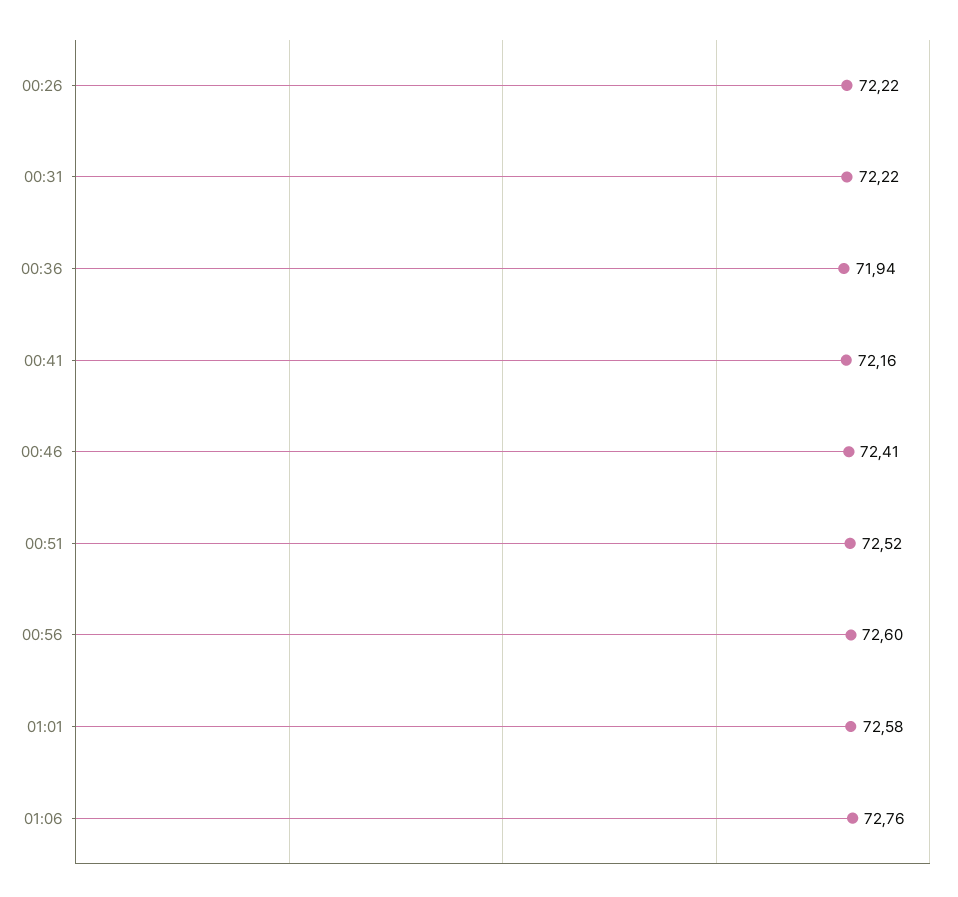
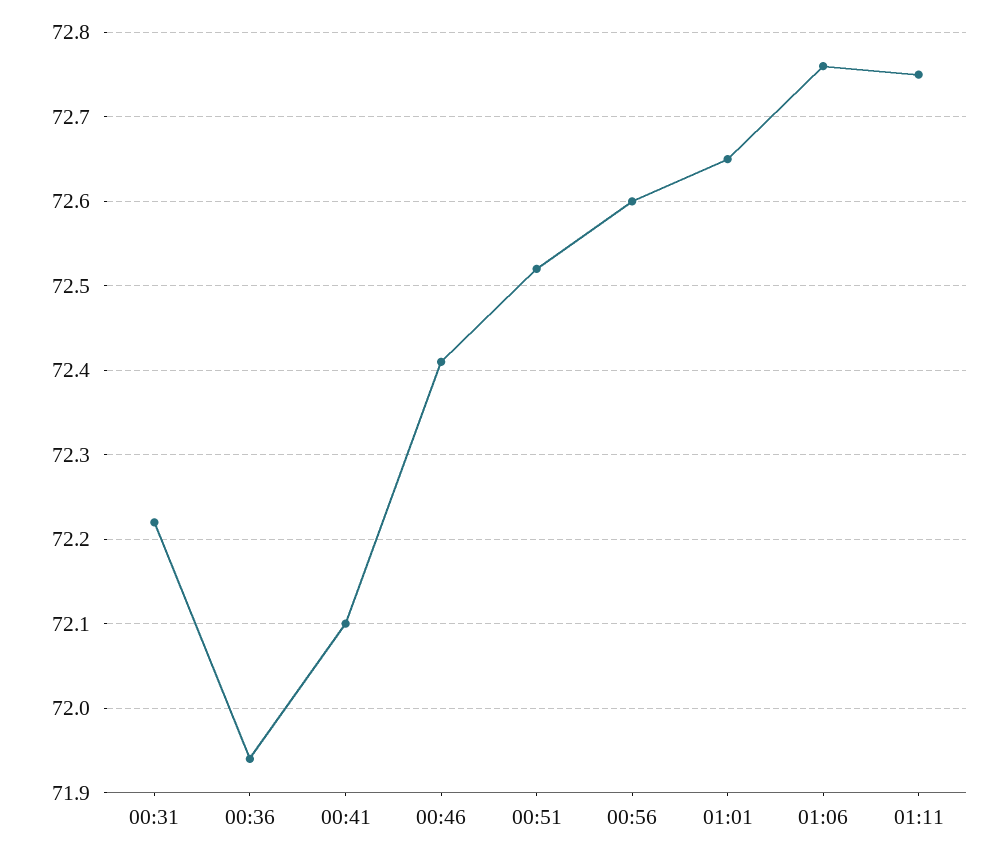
00:26: 72.22 -> none
00:41: 72.16 -> 72.1
01:01: 72.58 -> 72.65
01:11: none -> 72.75

